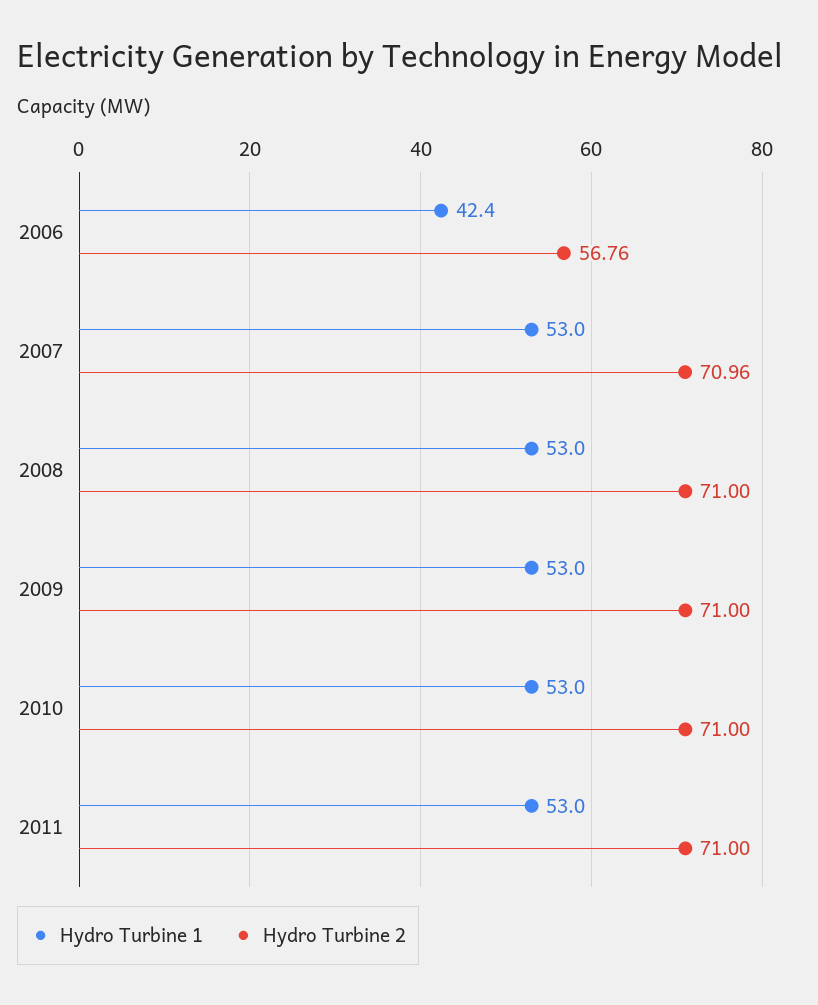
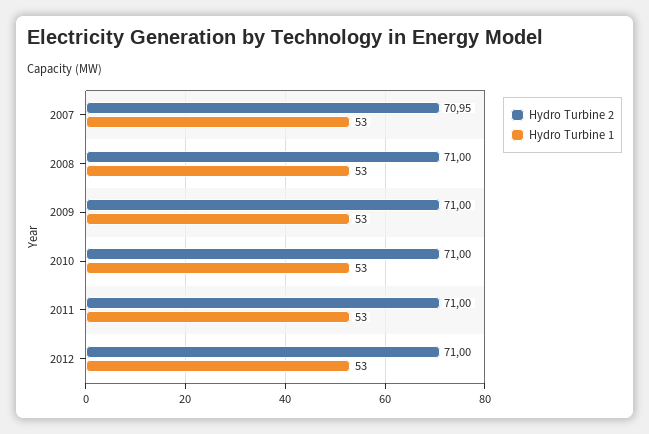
Hydro Turbine 1, 2006: 42.4 -> none
Hydro Turbine 2, 2006: 56.76 -> none
Hydro Turbine 2, 2007: 70.96 -> 70.95
Hydro Turbine 2, 2012: none -> 71
Hydro Turbine 1, 2012: none -> 53

